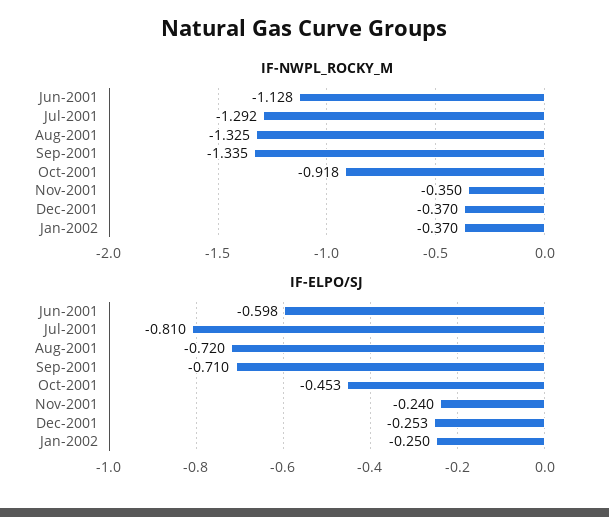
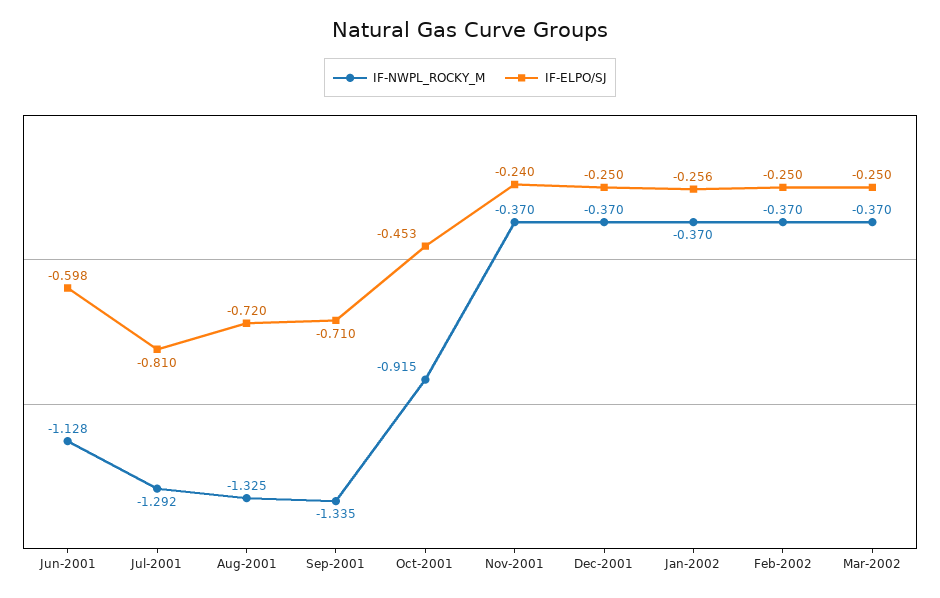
IF-NWPL_ROCKY_M, Oct-2001: -0.918 -> -0.915
IF-NWPL_ROCKY_M, Nov-2001: -0.35 -> -0.37
IF-ELPO/SJ, Dec-2001: -0.253 -> -0.25
IF-ELPO/SJ, Jan-2002: -0.25 -> -0.256
IF-NWPL_ROCKY_M, Feb-2002: none -> -0.37
IF-ELPO/SJ, Feb-2002: none -> -0.25
IF-NWPL_ROCKY_M, Mar-2002: none -> -0.37
IF-ELPO/SJ, Mar-2002: none -> -0.25

